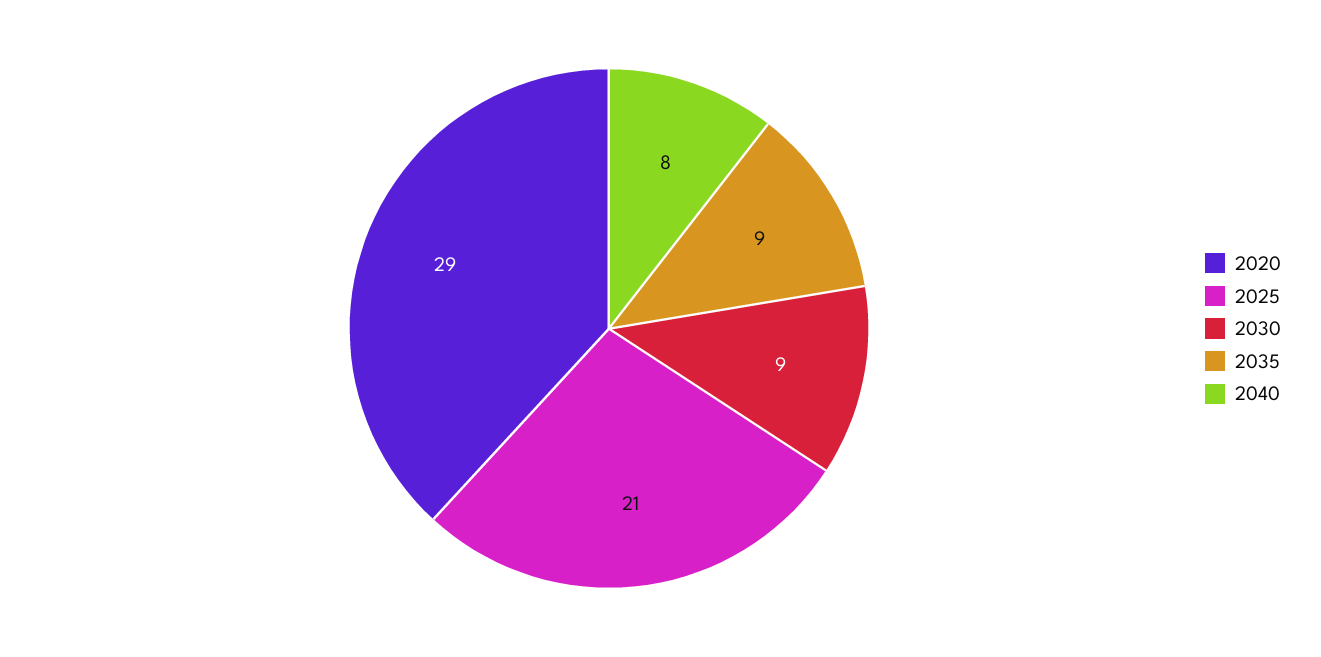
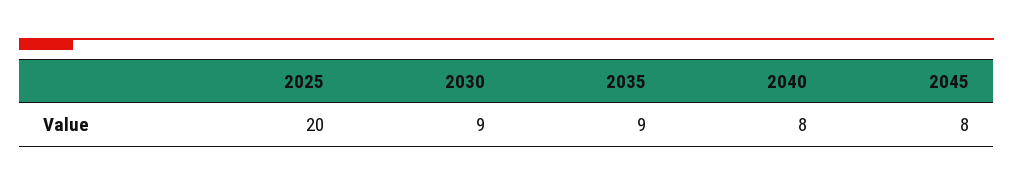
2020: 29 -> none
2025: 21 -> 20
2045: none -> 8

